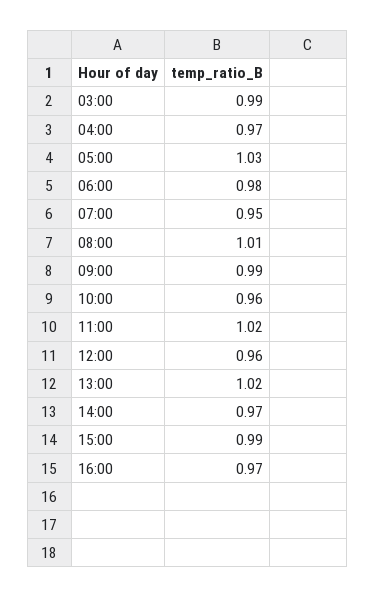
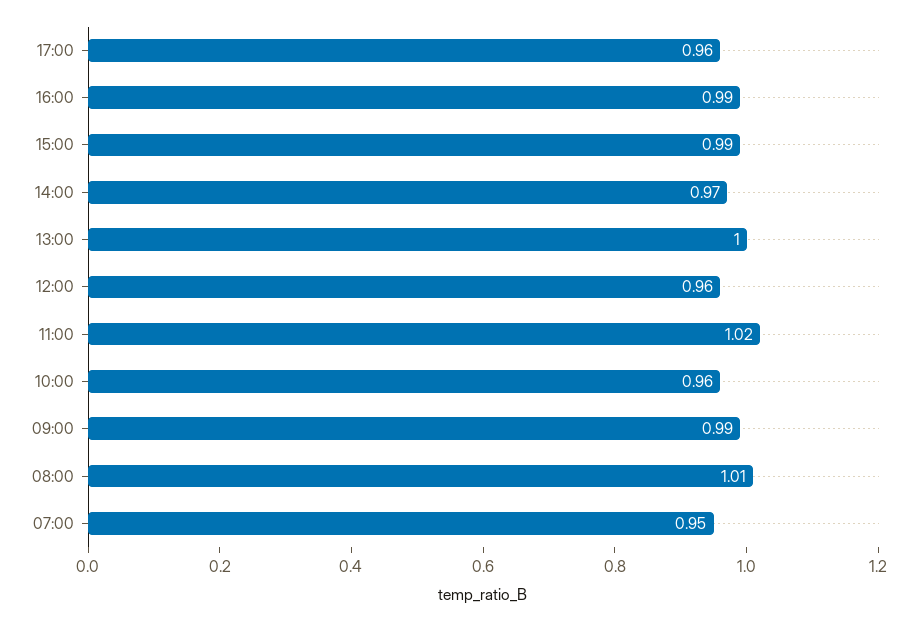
03:00: 0.99 -> none
04:00: 0.97 -> none
05:00: 1.03 -> none
06:00: 0.98 -> none
13:00: 1.02 -> 1
16:00: 0.97 -> 0.99
17:00: none -> 0.96

